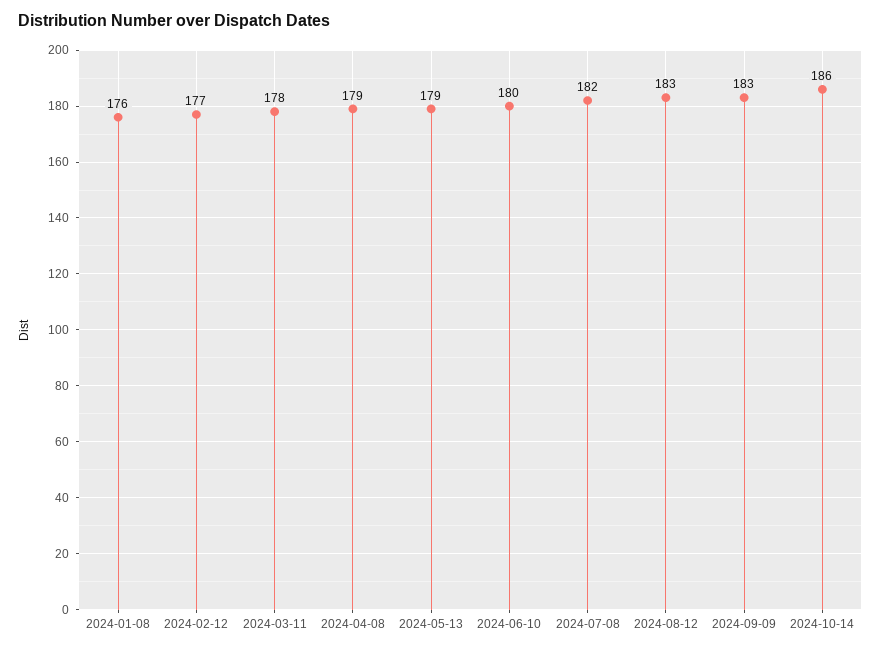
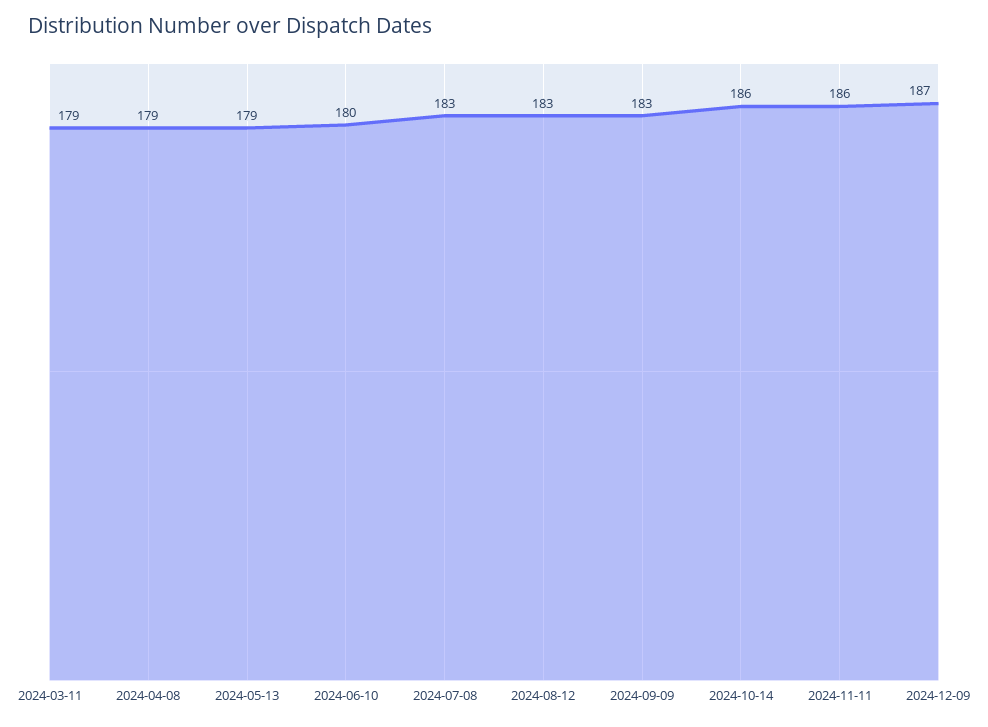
2024-01-08: 176 -> none
2024-02-12: 177 -> none
2024-03-11: 178 -> 179
2024-07-08: 182 -> 183
2024-11-11: none -> 186
2024-12-09: none -> 187

